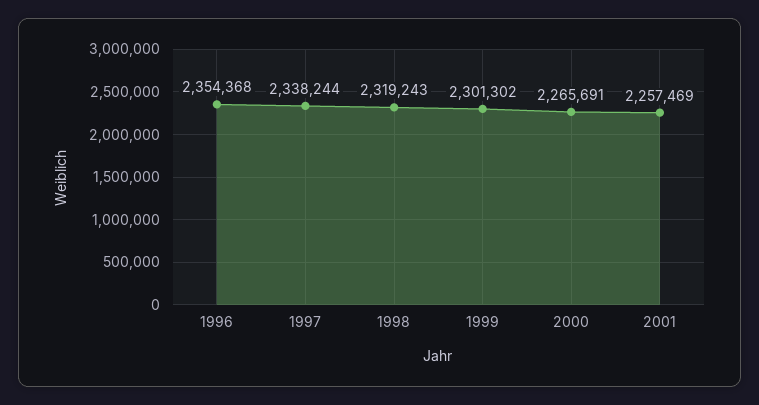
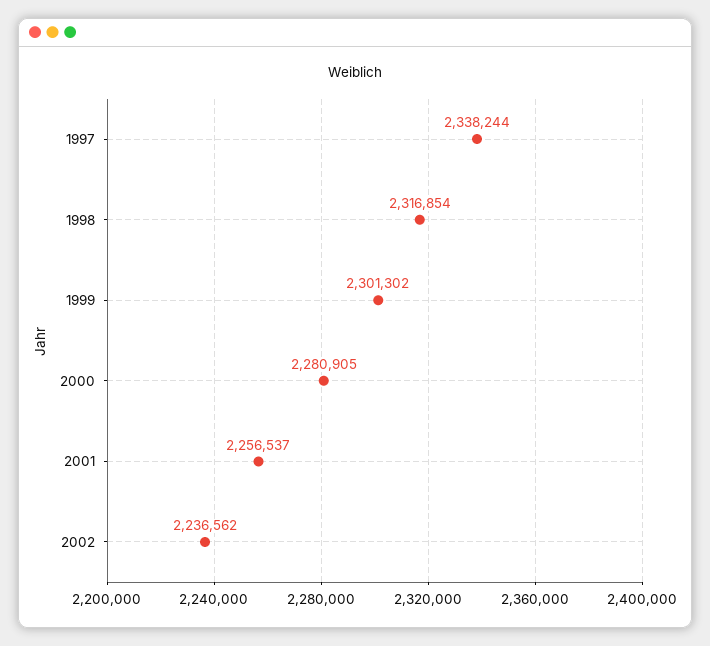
1996: 2354368 -> none
1998: 2319243 -> 2316854
2000: 2265691 -> 2280905
2001: 2257469 -> 2256537
2002: none -> 2236562

